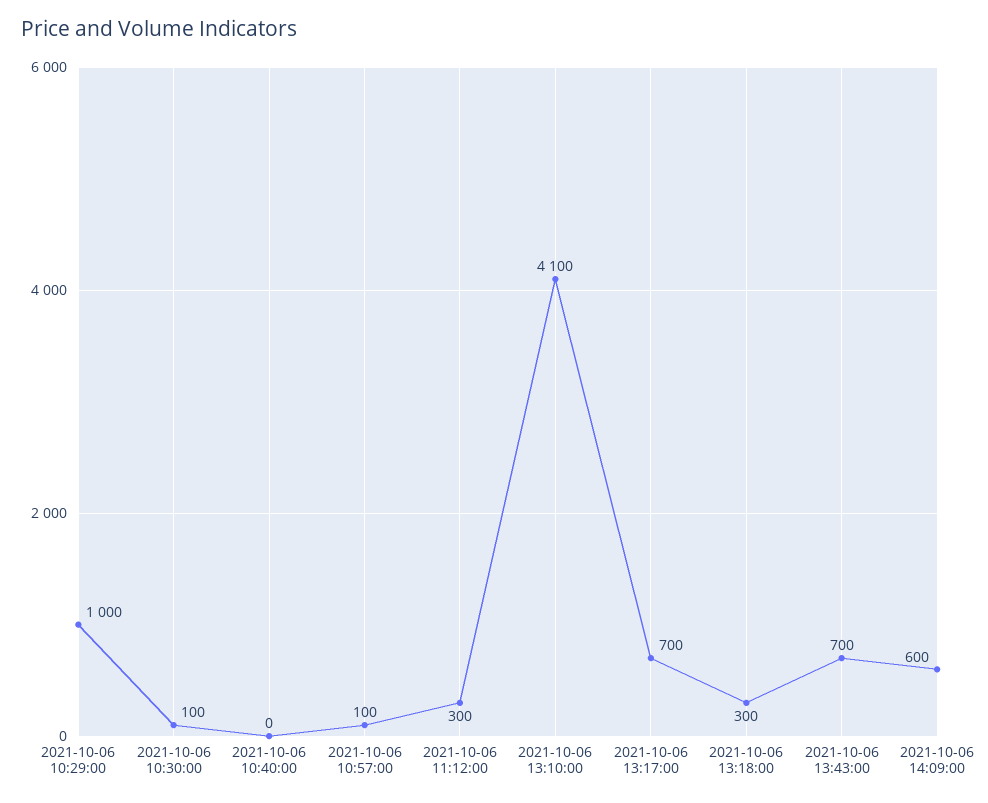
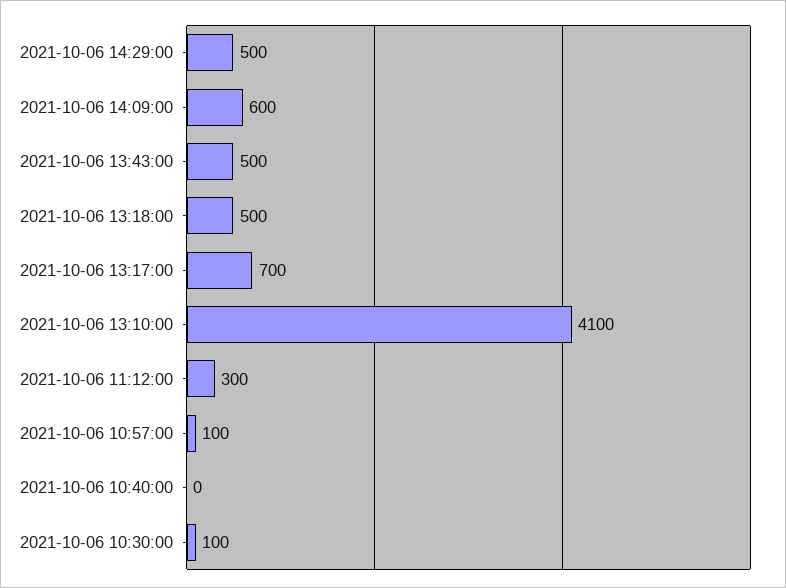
2021-10-06 10:29:00: 1000 -> none
2021-10-06 13:18:00: 300 -> 500
2021-10-06 13:43:00: 700 -> 500
2021-10-06 14:29:00: none -> 500

